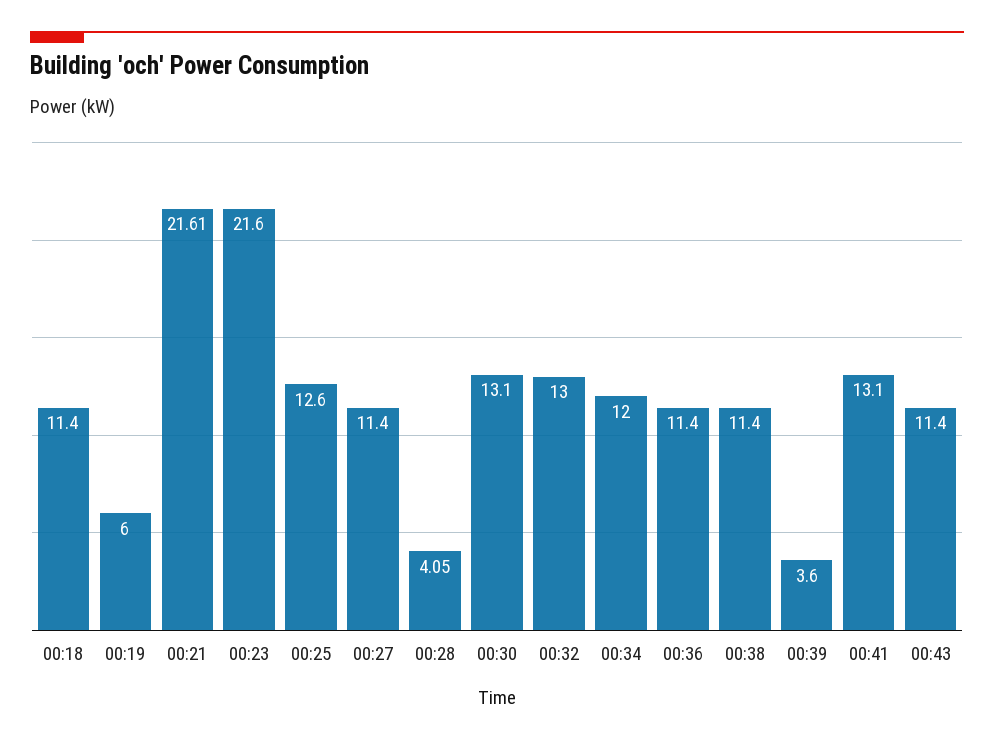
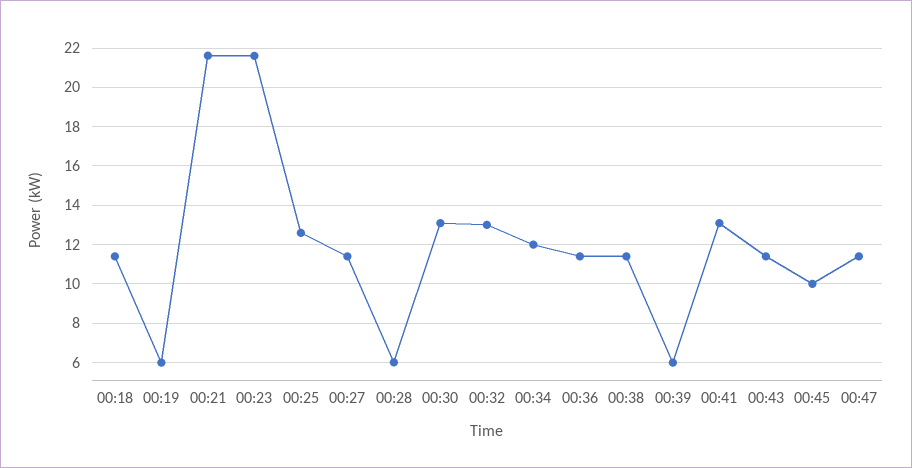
00:28: 4.05 -> 6
00:39: 3.6 -> 6
00:45: none -> 10
00:47: none -> 11.5

